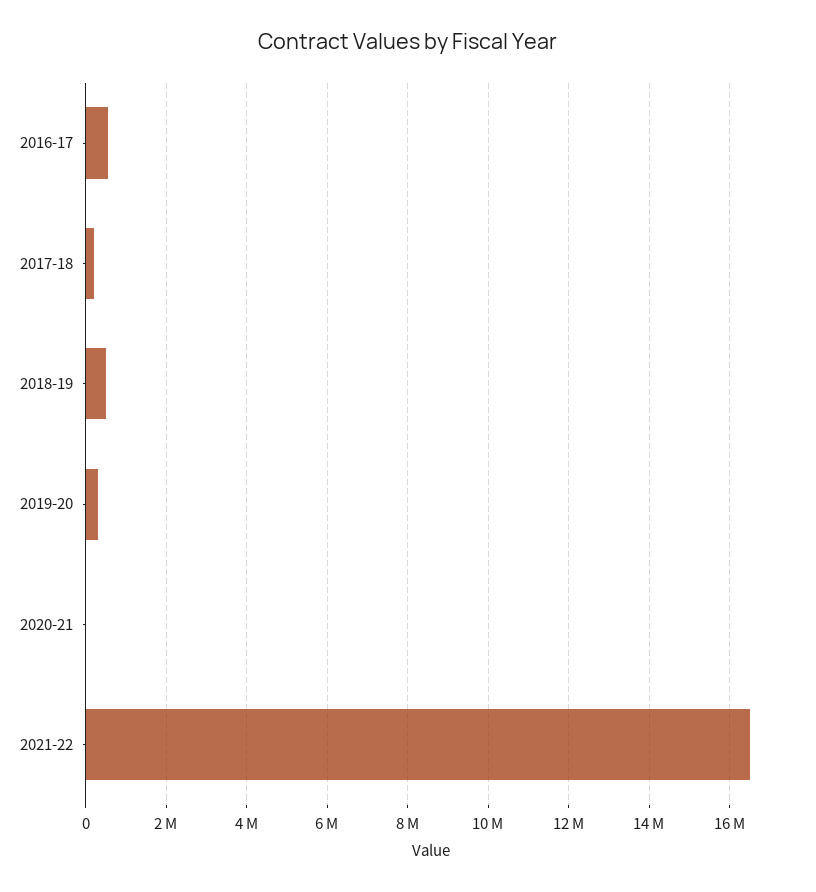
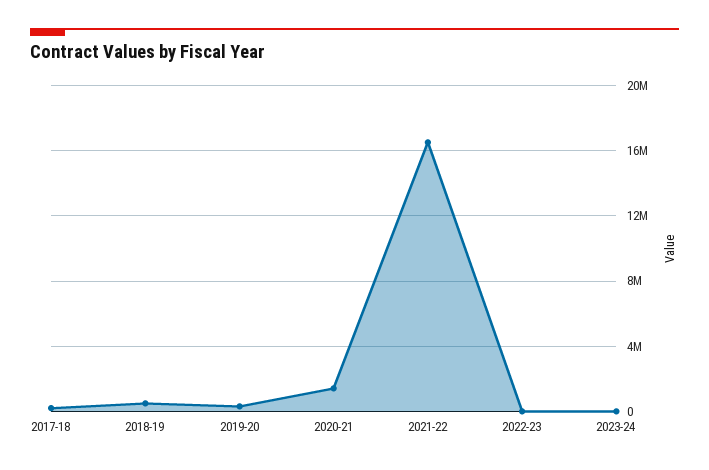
2016-17: 600000 -> none
2020-21: 0 -> 1500000
2022-23: none -> 0
2023-24: none -> 0

